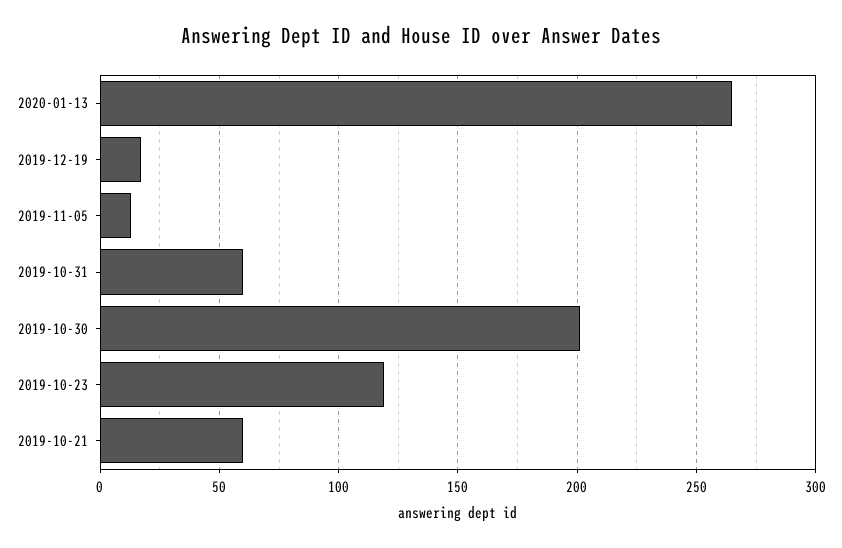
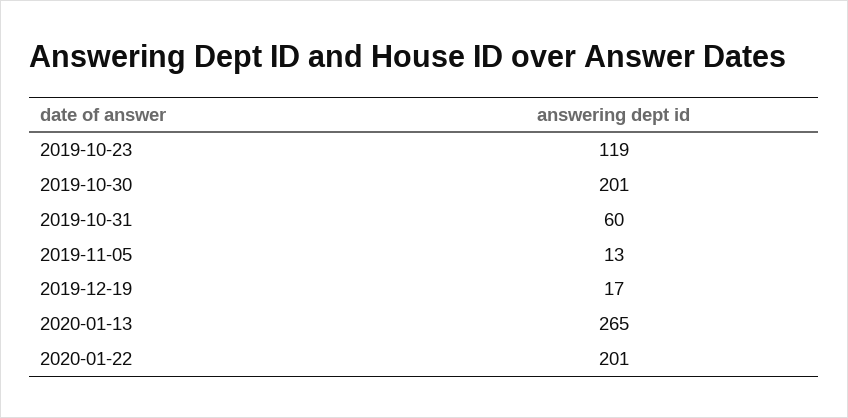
2019-10-21: 60 -> none
2020-01-22: none -> 201

